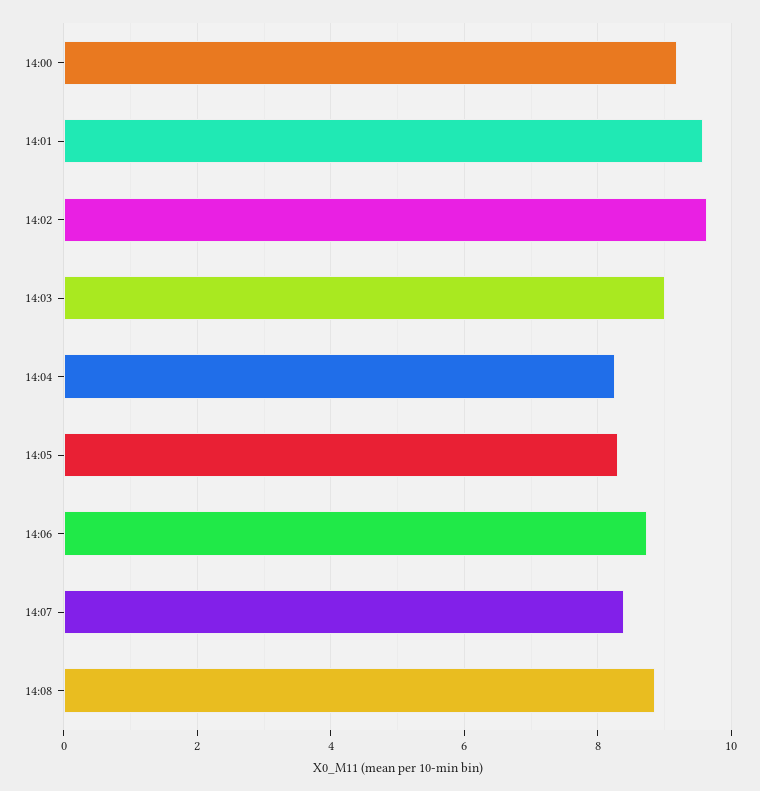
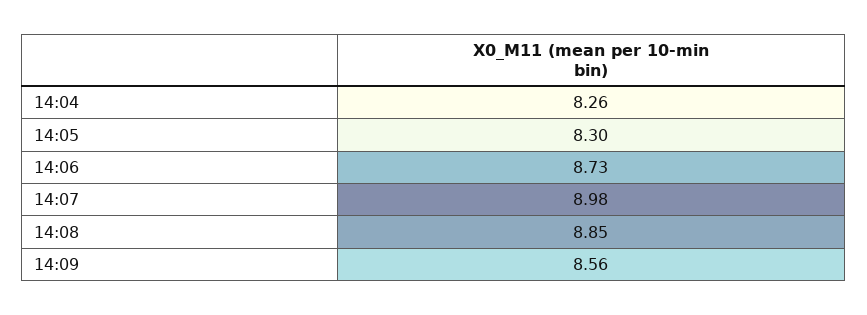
14:00: 9.2 -> none
14:01: 9.6 -> none
14:02: 9.6 -> none
14:03: 9 -> none
14:07: 8.4 -> 8.98
14:09: none -> 8.56

